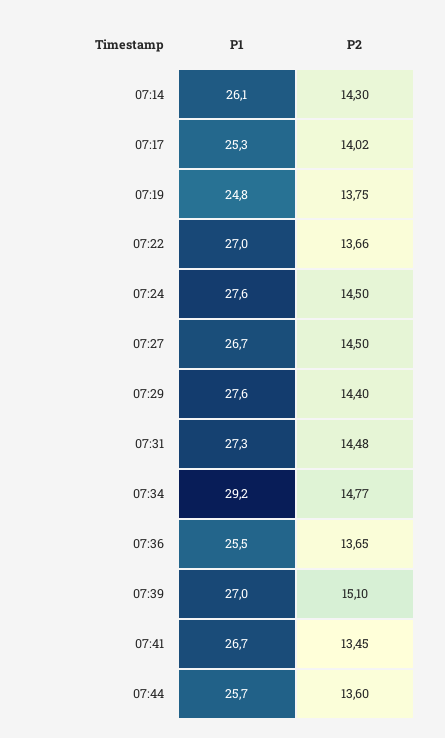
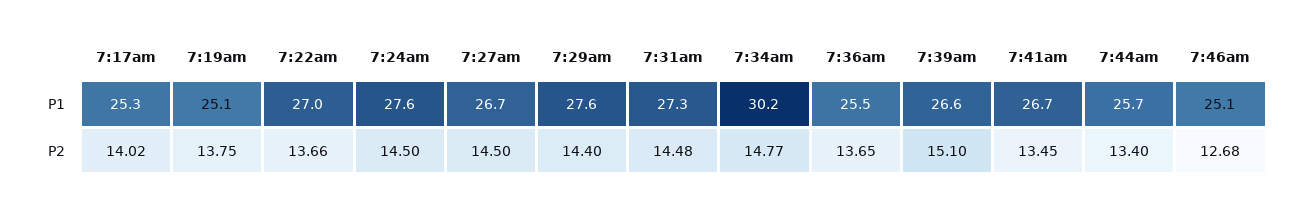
P1, 07:14: 26.1 -> none
P2, 07:14: 14.3 -> none
P1, 07:19: 24.8 -> 25.1
P1, 07:34: 29.2 -> 30.2
P1, 07:39: 27 -> 26.6
P2, 07:44: 13.6 -> 13.4
P1, 7:46am: none -> 25.1
P2, 7:46am: none -> 12.68

